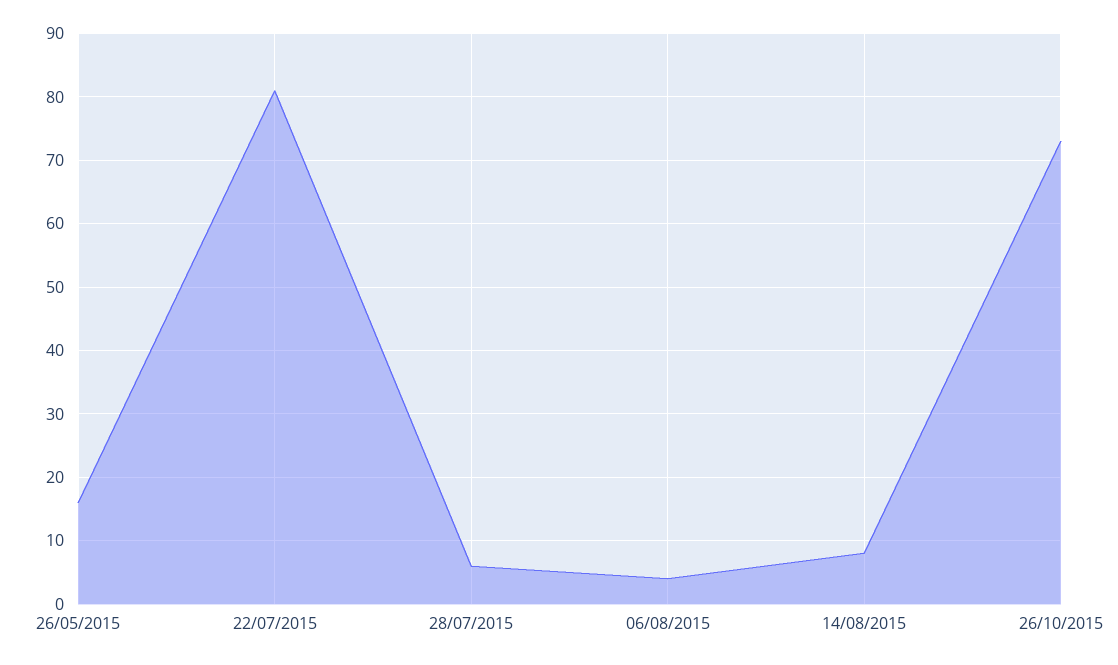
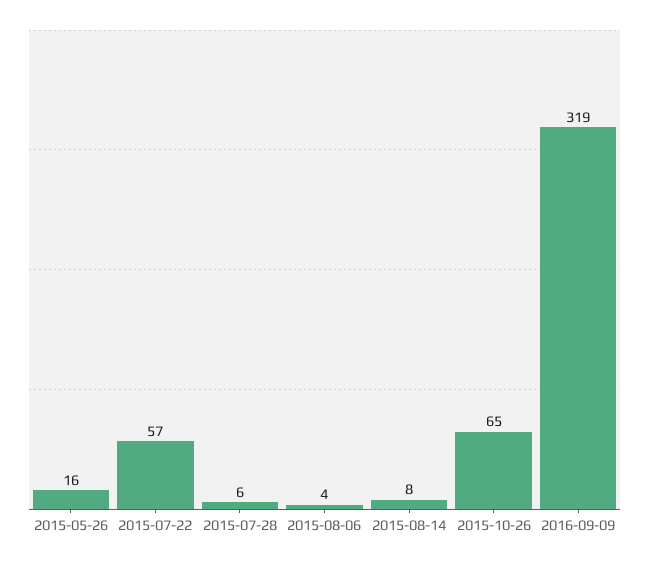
22/07/2015: 81 -> 57
26/10/2015: 73 -> 65
2016-09-09: none -> 319

